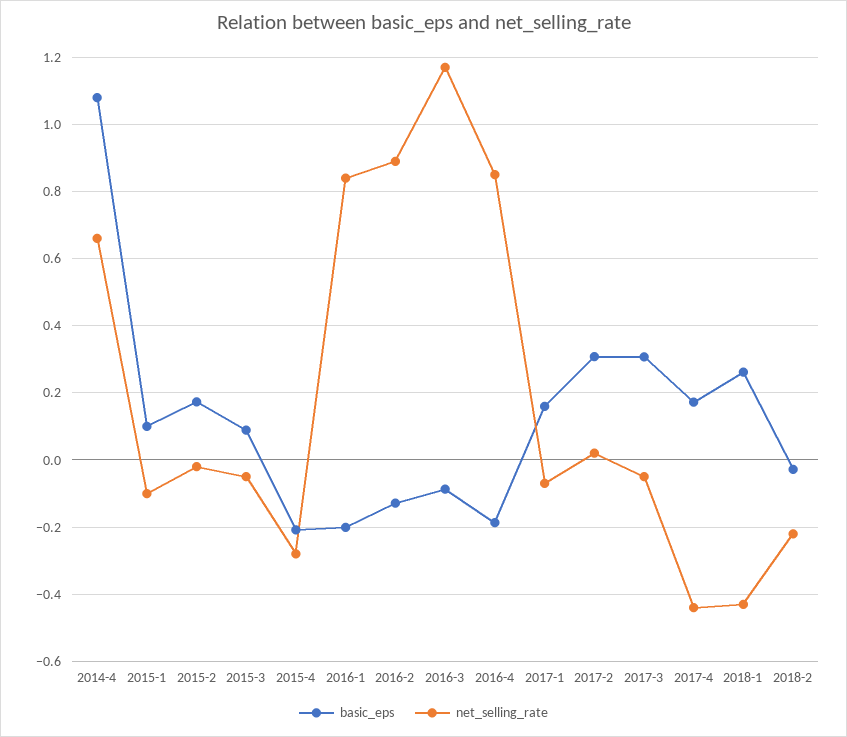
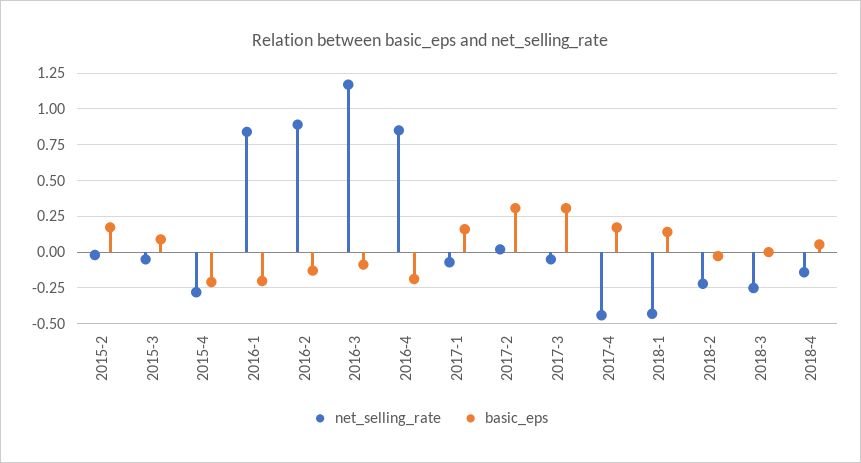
basic_eps, 2014-4: 1.08 -> none
net_selling_rate, 2014-4: 0.66 -> none
basic_eps, 2015-1: 0.1 -> none
net_selling_rate, 2015-1: -0.1 -> none
basic_eps, 2018-1: 0.26 -> 0.15
net_selling_rate, 2018-3: none -> -0.25
basic_eps, 2018-3: none -> 0
net_selling_rate, 2018-4: none -> -0.15
basic_eps, 2018-4: none -> 0.05

